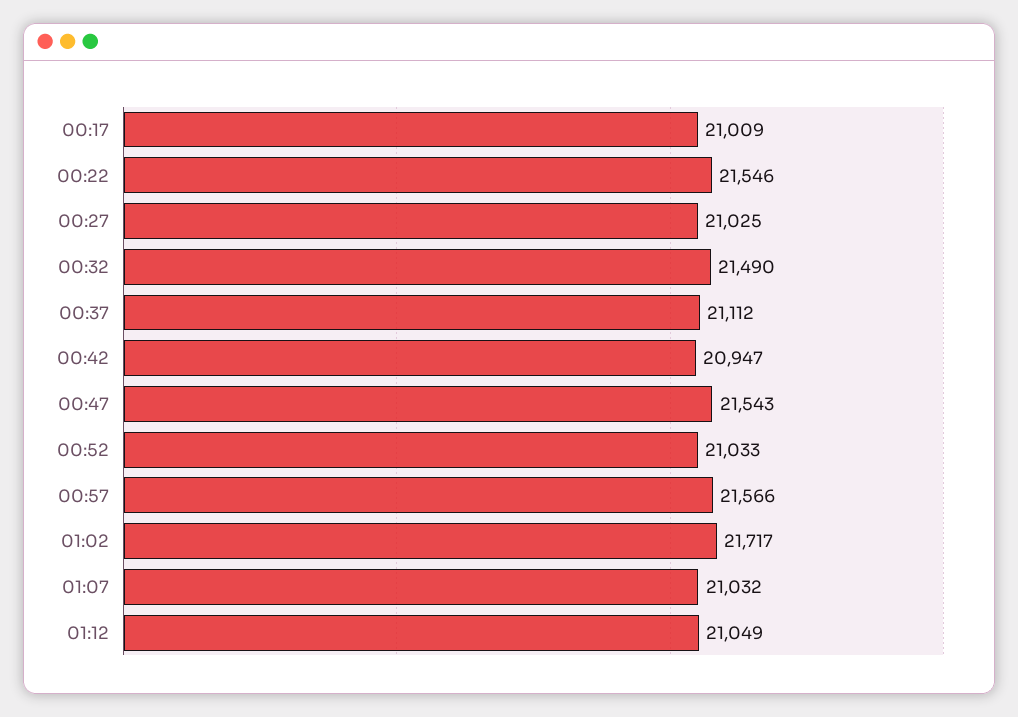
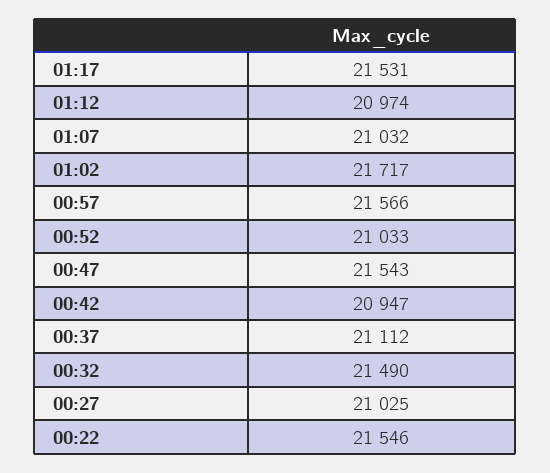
00:17: 21009 -> none
01:12: 21049 -> 20974
01:17: none -> 21531

